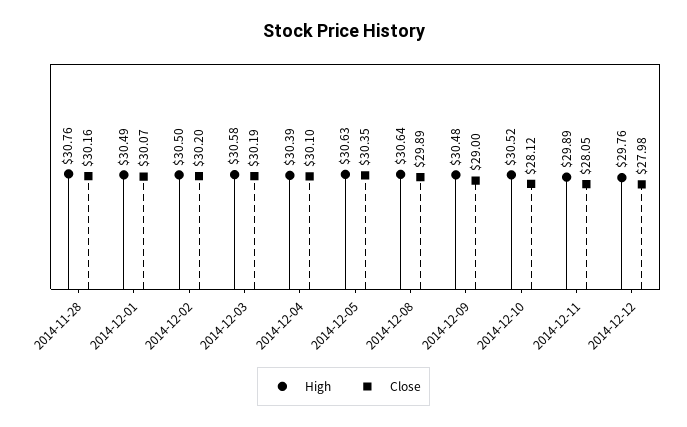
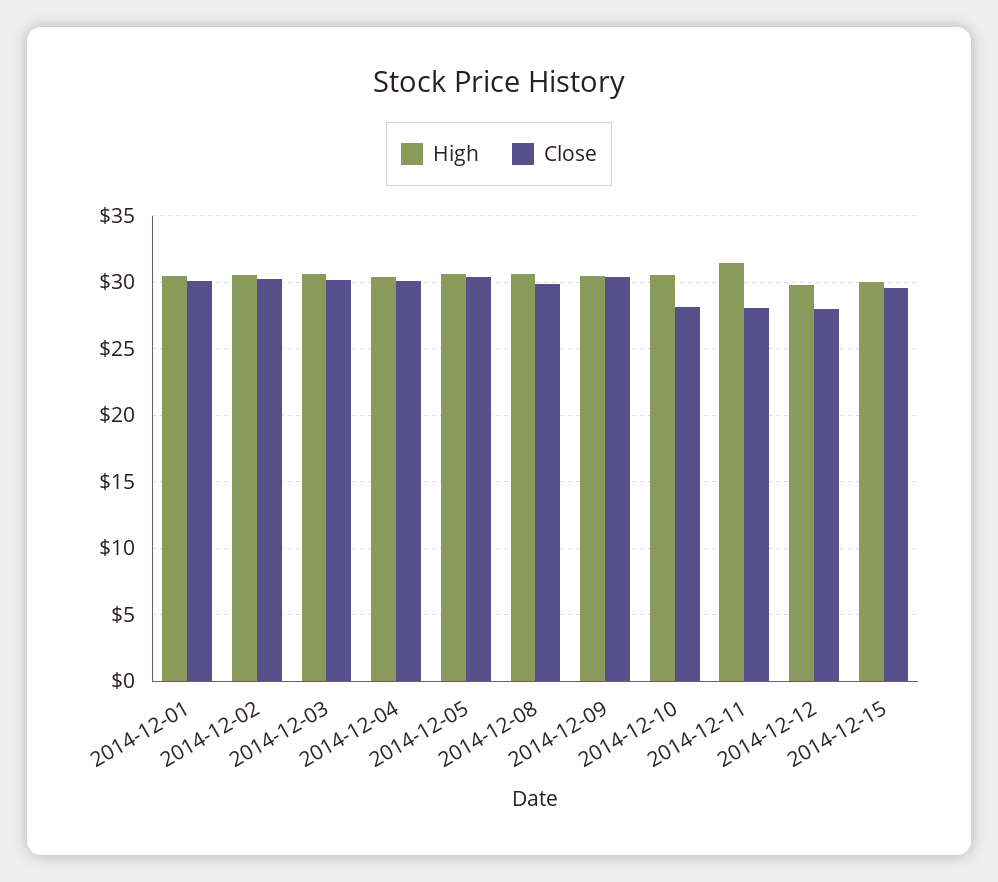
High, 2014-11-28: 30.76 -> none
Close, 2014-11-28: 30.16 -> none
Close, 2014-12-09: 29 -> 30.5
High, 2014-12-11: 29.89 -> 31.5
High, 2014-12-15: none -> 30
Close, 2014-12-15: none -> 29.5

